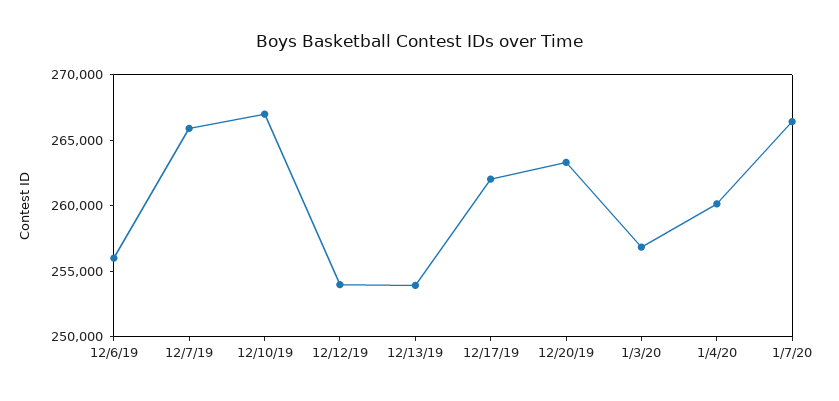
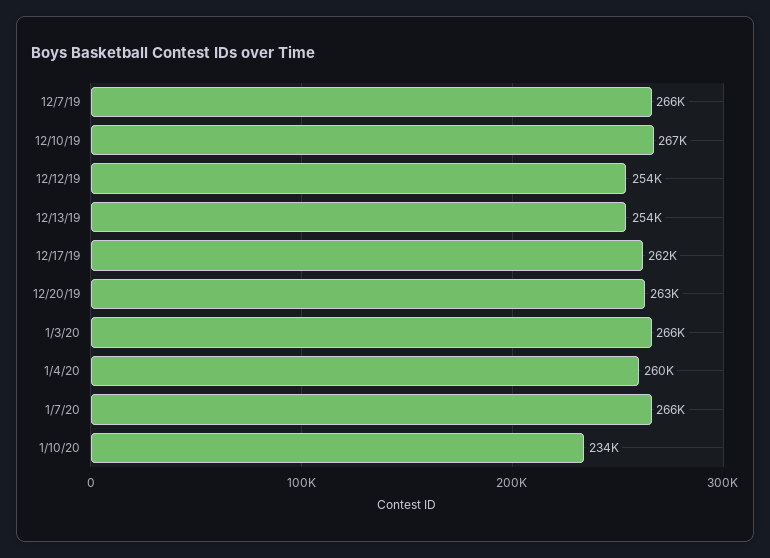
12/6/19: 256000 -> none
1/3/20: 257000 -> 266000
1/10/20: none -> 234000

